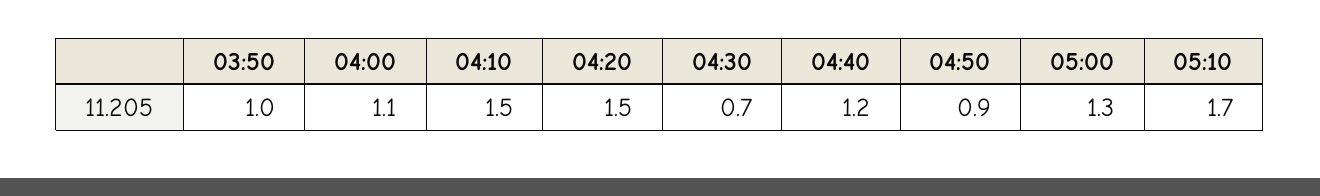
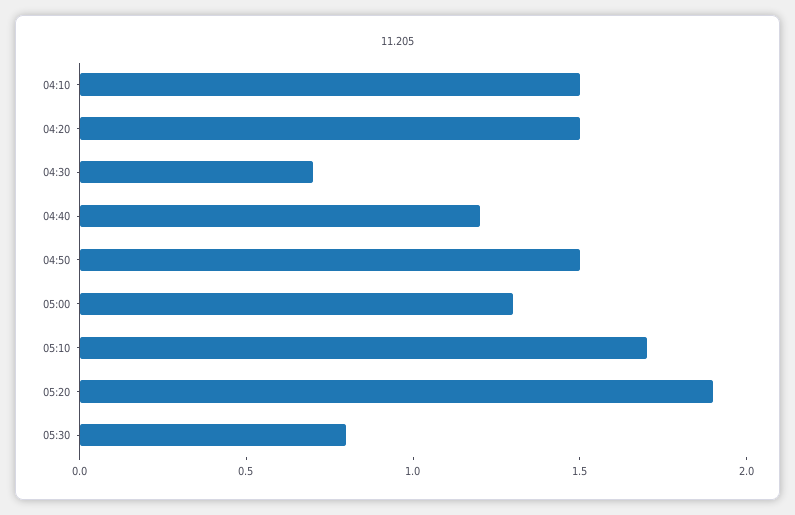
03:50: 1 -> none
04:00: 1.1 -> none
04:50: 0.9 -> 1.5
05:20: none -> 1.9
05:30: none -> 0.8

